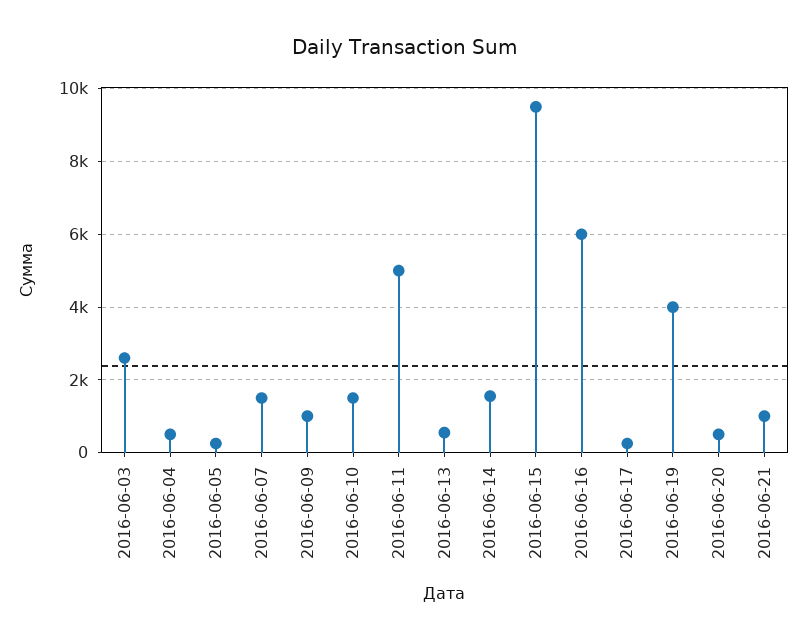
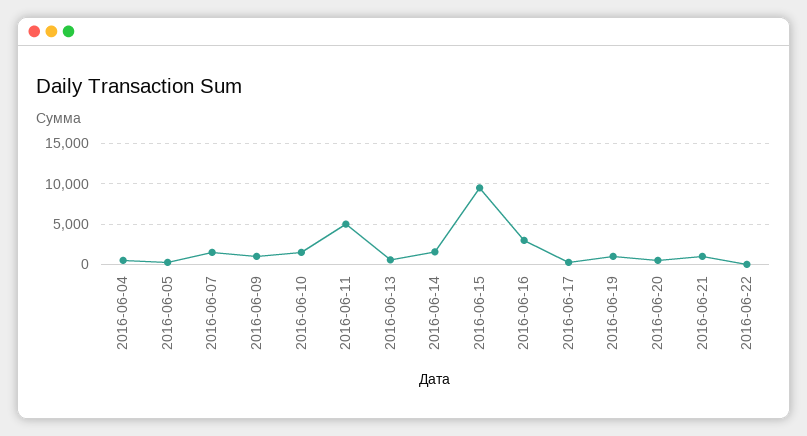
2016-06-03: 2600 -> none
2016-06-16: 6000 -> 3000
2016-06-19: 4000 -> 1000
2016-06-22: none -> 0

